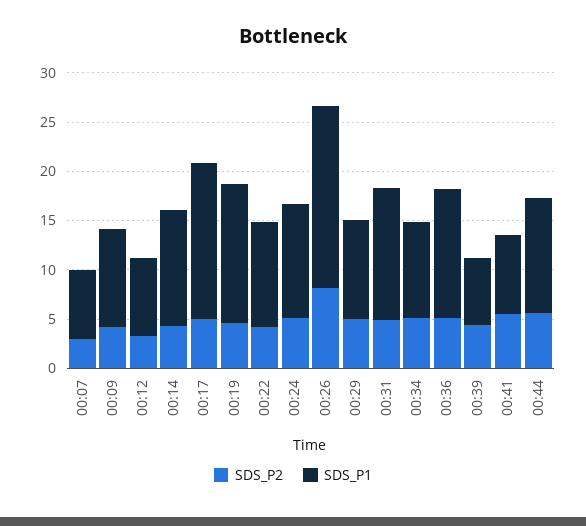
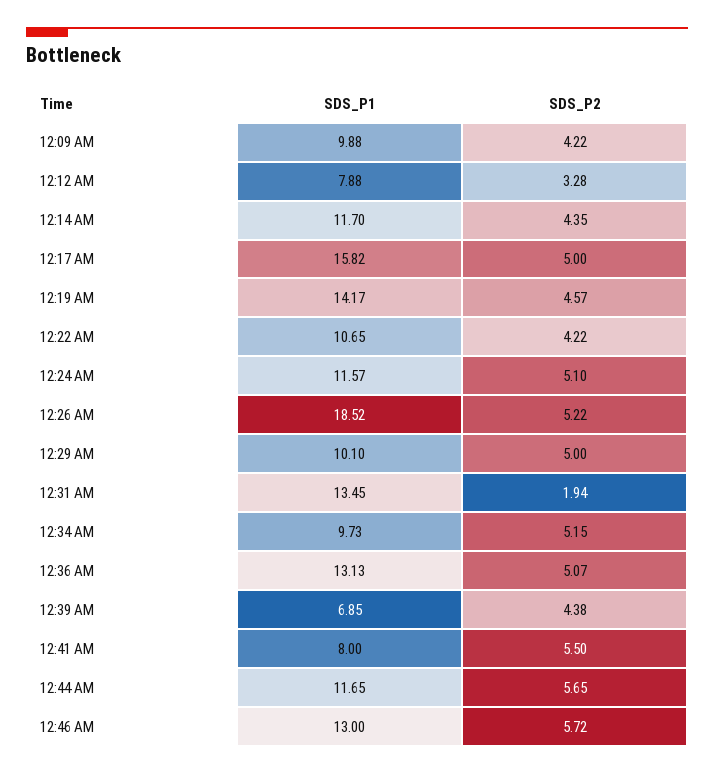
SDS_P2, 00:07: 3 -> none
SDS_P1, 00:07: 7 -> none
SDS_P2, 00:26: 8 -> 5.22
SDS_P2, 00:31: 5 -> 1.94
SDS_P1, 12:46 AM: none -> 13
SDS_P2, 12:46 AM: none -> 5.72

